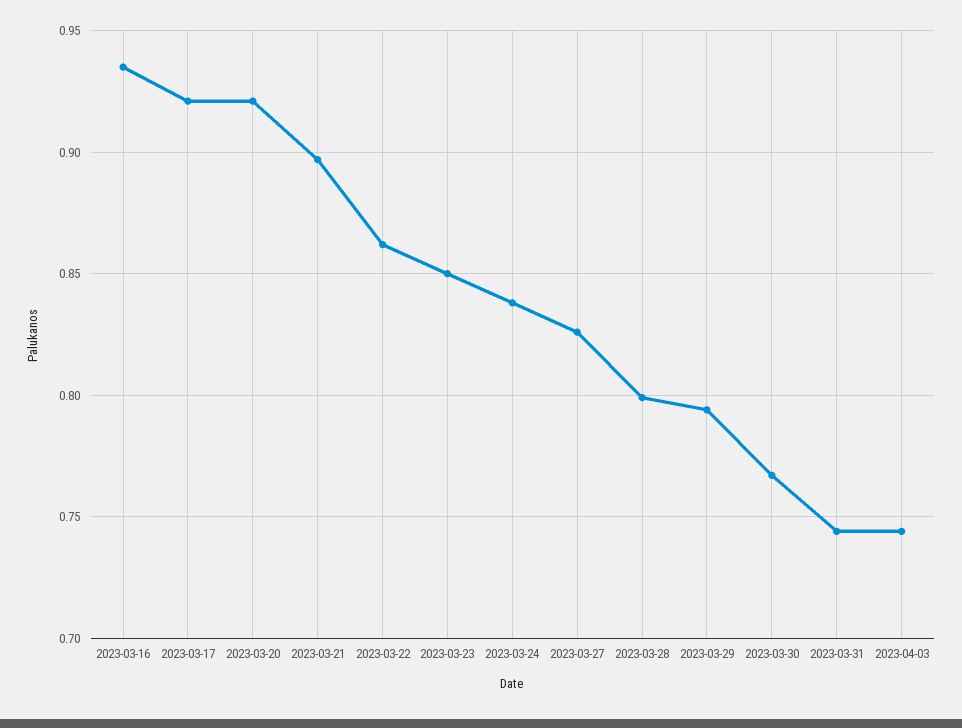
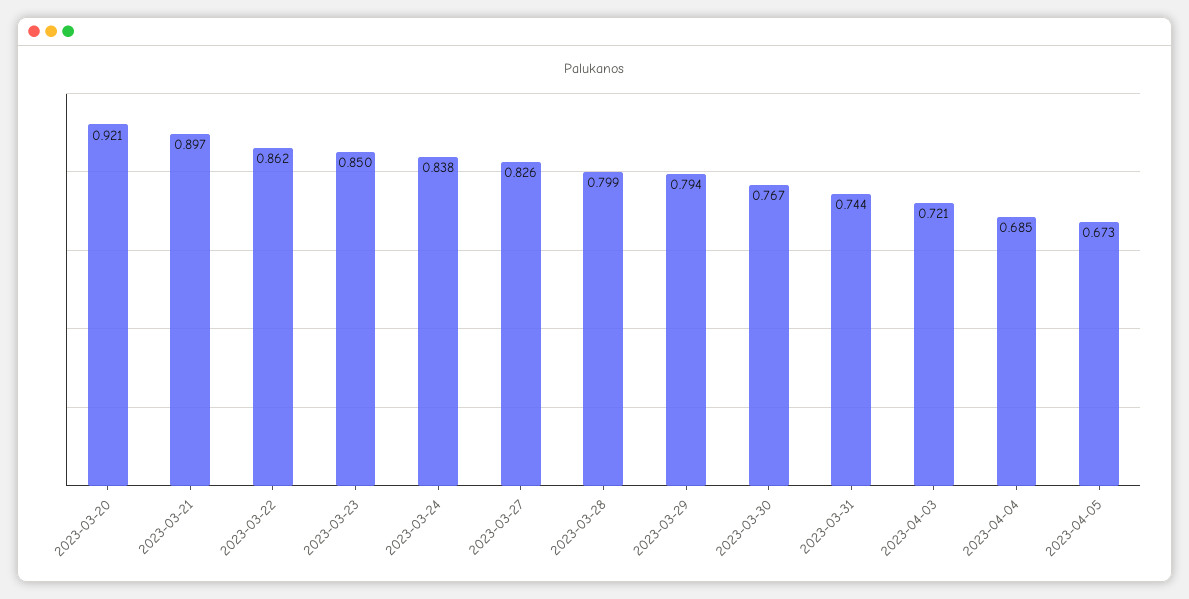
2023-03-16: 0.935 -> none
2023-03-17: 0.92 -> none
2023-04-03: 0.745 -> 0.721
2023-04-04: none -> 0.685
2023-04-05: none -> 0.673

